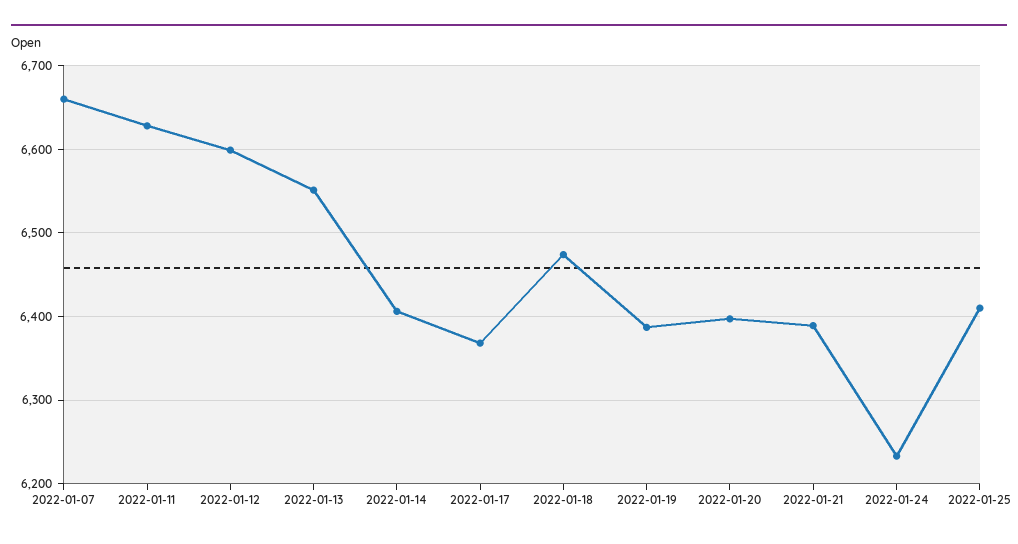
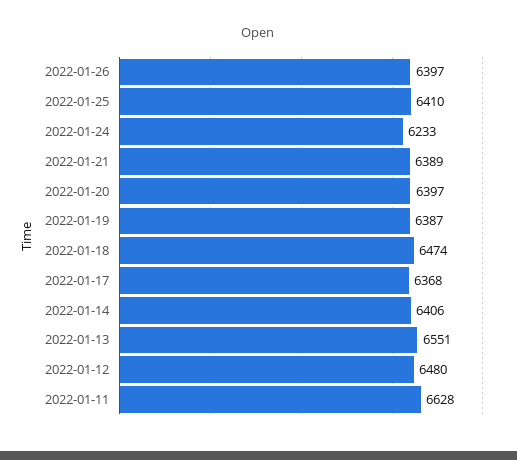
2022-01-07: 6660 -> none
2022-01-12: 6600 -> 6480
2022-01-26: none -> 6397

